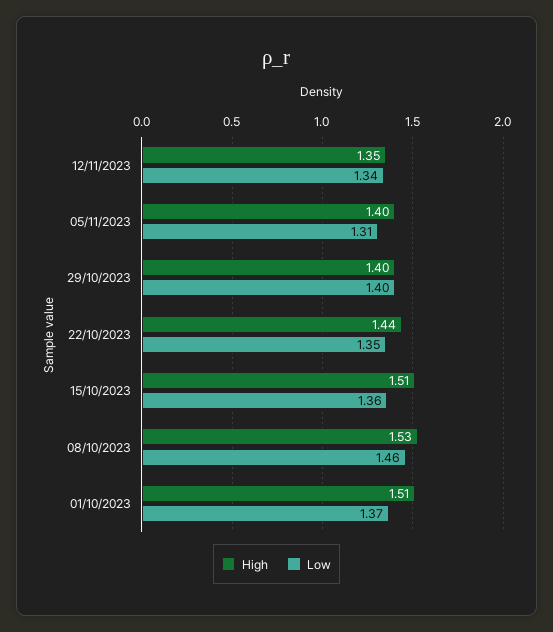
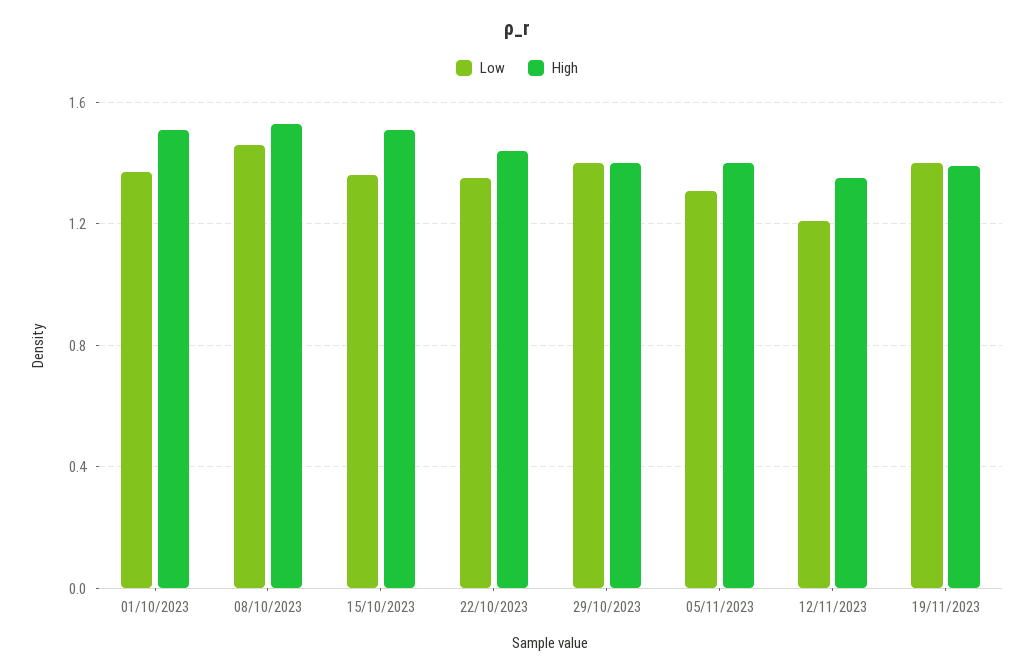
Low, 12/11/2023: 1.34 -> 1.2
Low, 19/11/2023: none -> 1.4
High, 19/11/2023: none -> 1.4

